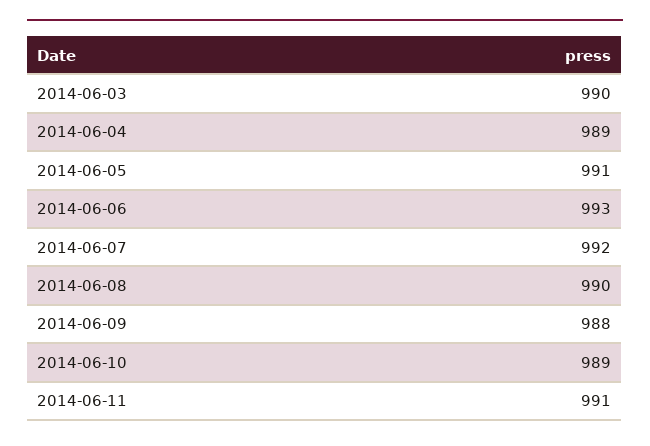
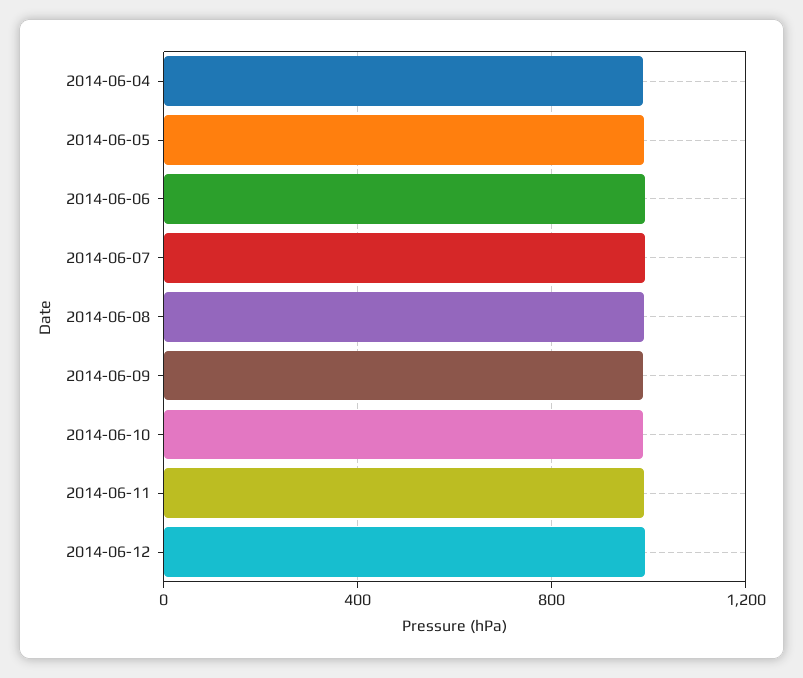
2014-06-03: 990 -> none
2014-06-12: none -> 1000

